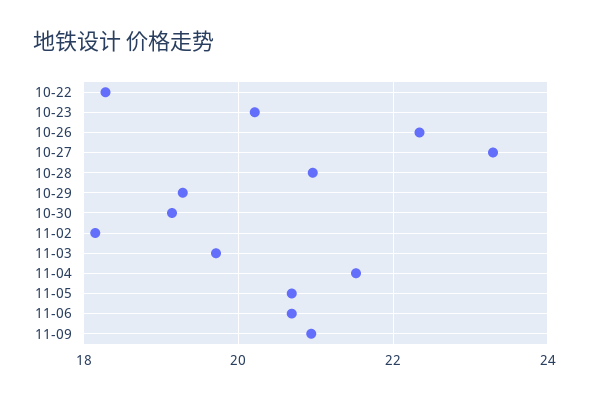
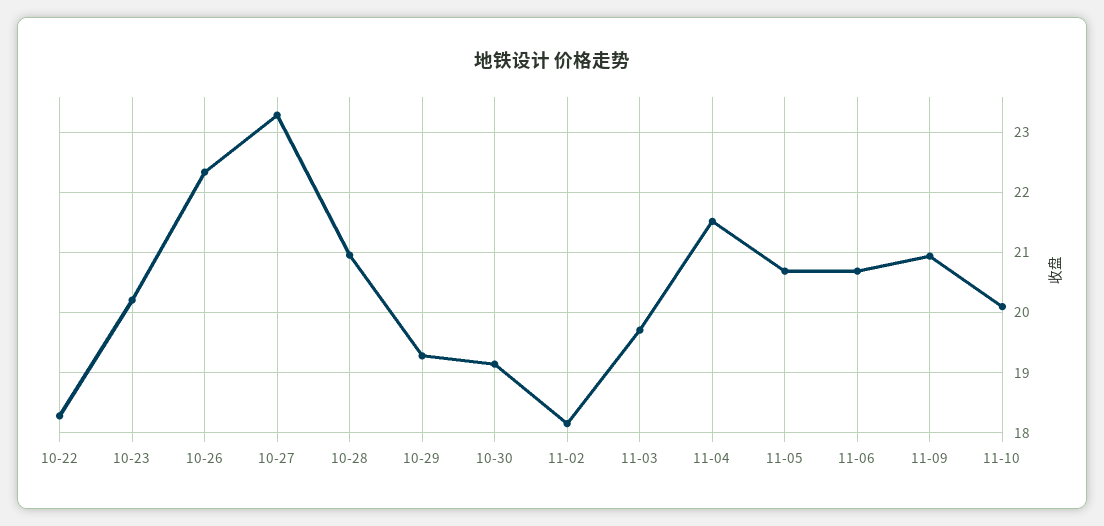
11-10: none -> 20.1

